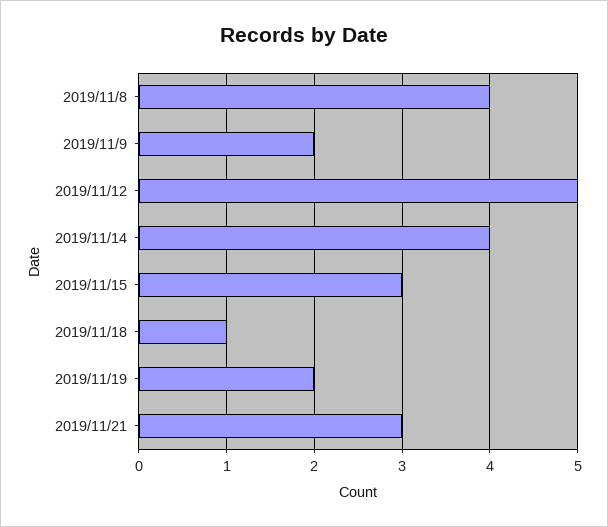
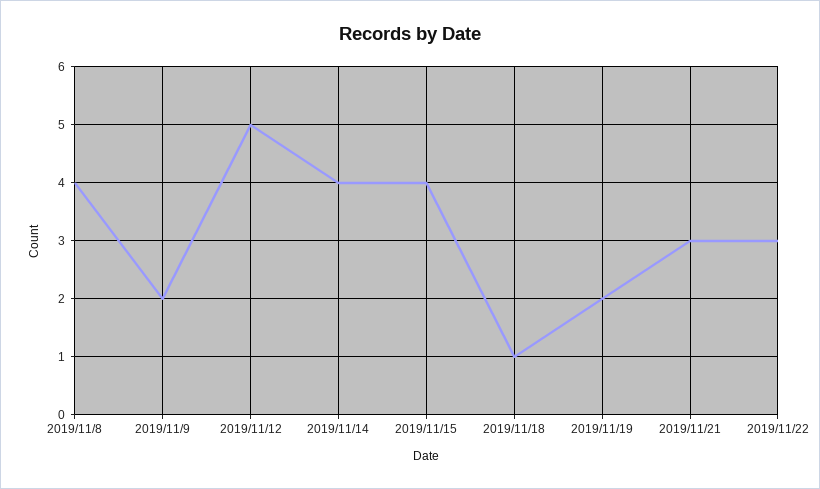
2019/11/15: 3 -> 4
2019/11/22: none -> 3

